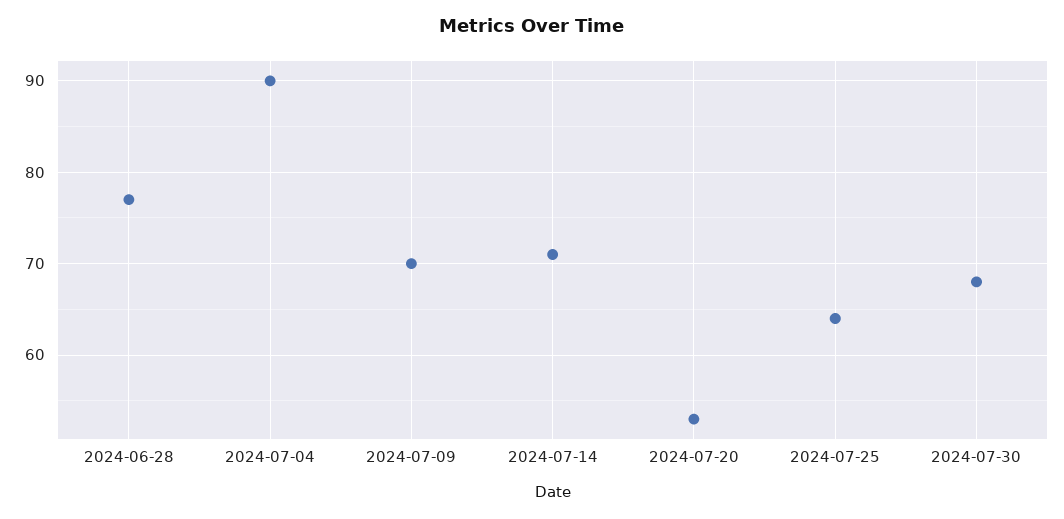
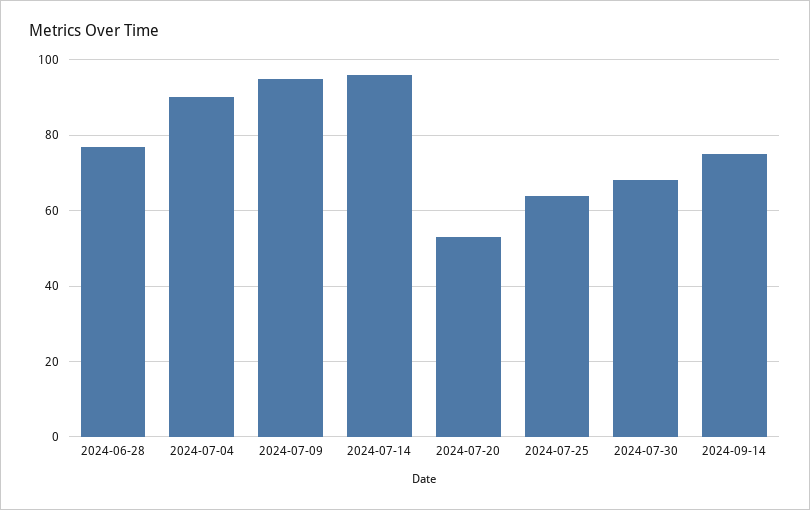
2024-07-09: 70 -> 95
2024-07-14: 71 -> 95
2024-09-14: none -> 75

